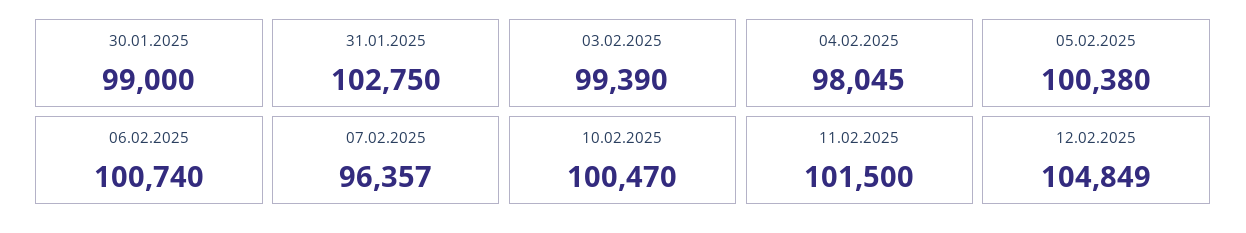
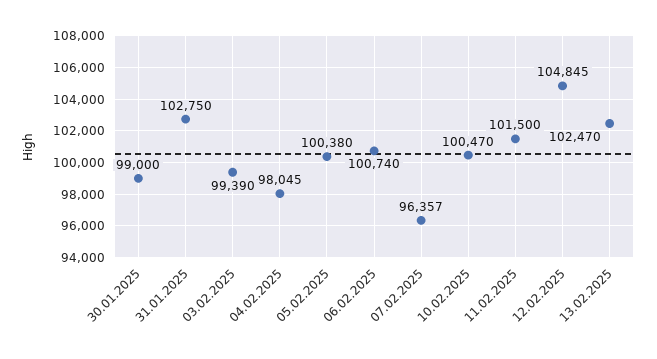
12.02.2025: 104849 -> 104845
13.02.2025: none -> 102470

